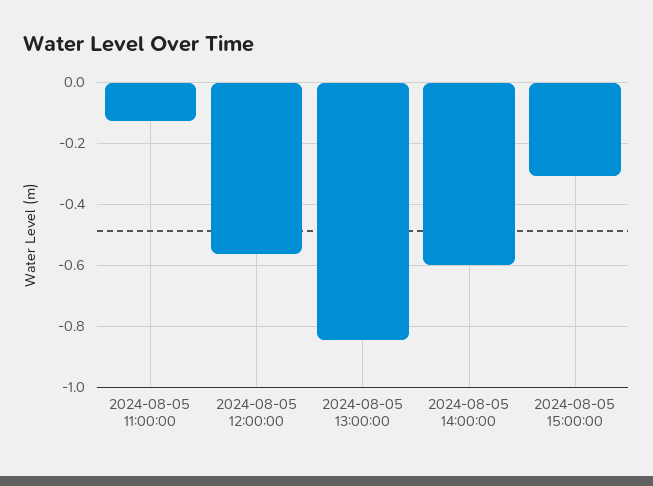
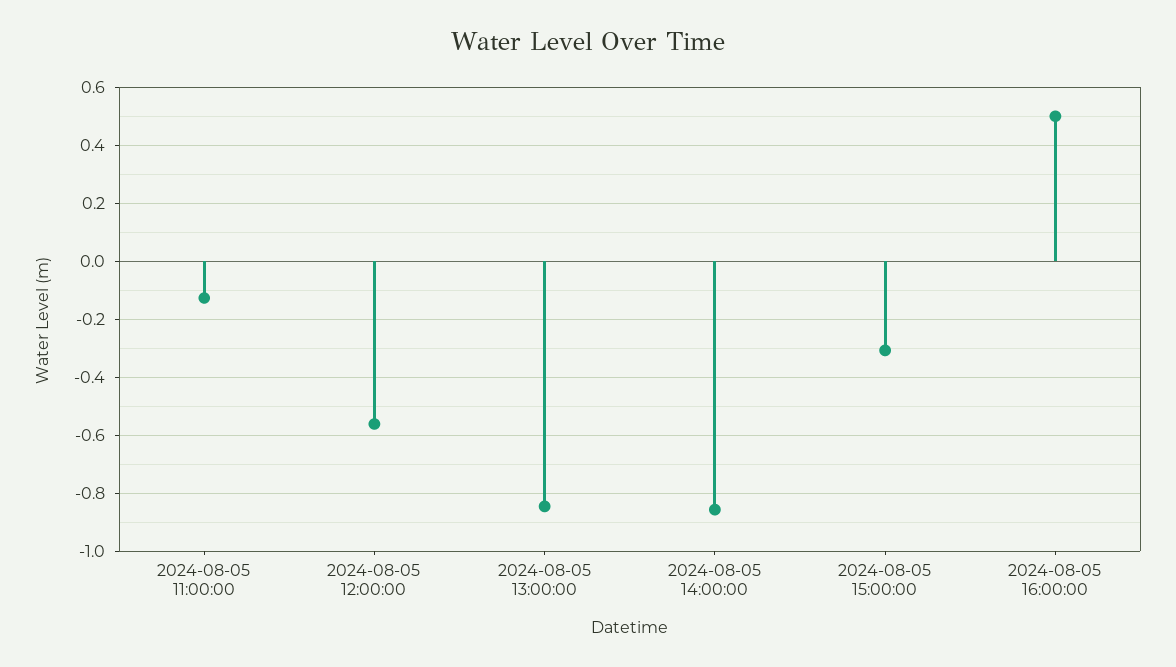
2024-08-05 14:00:00: -0.6 -> -0.85
2024-08-05 16:00:00: none -> 0.5

